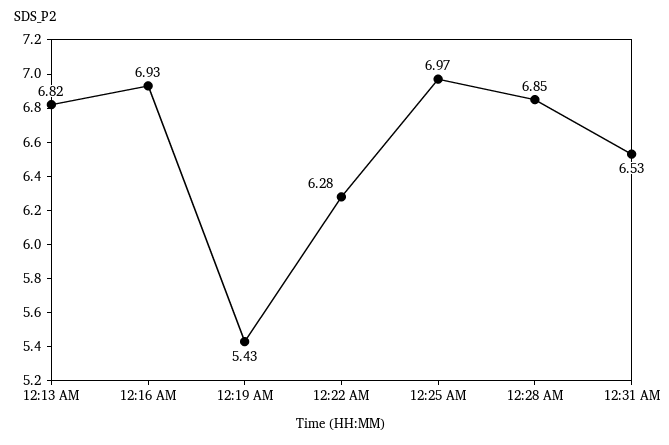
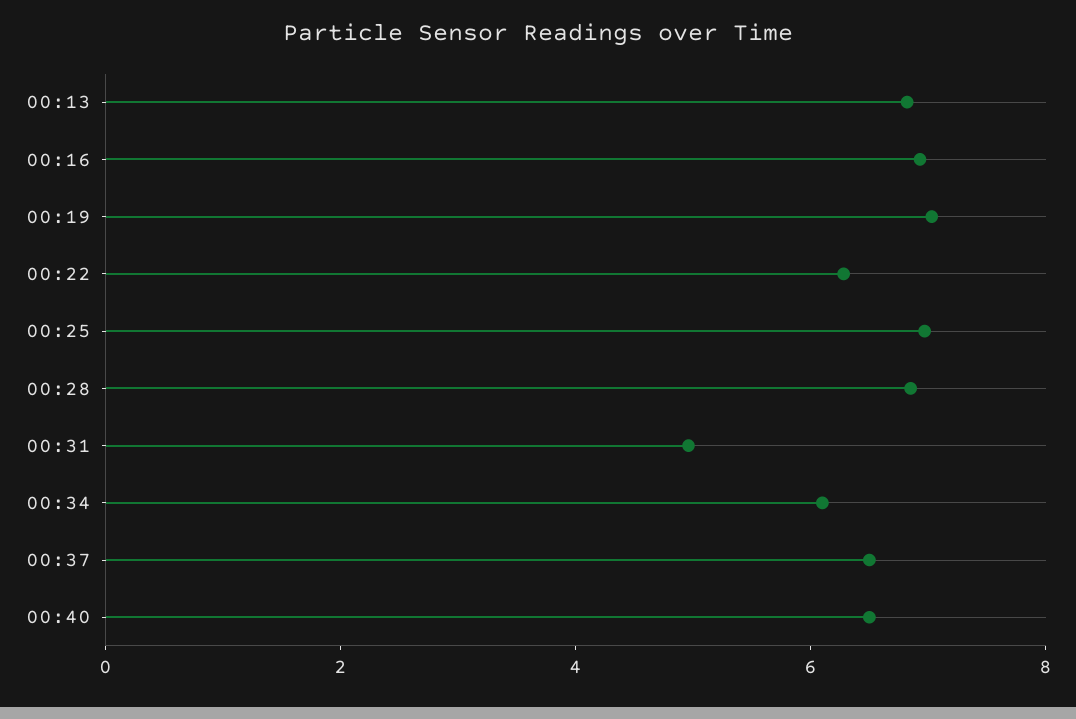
12:19 AM: 5.43 -> 7
12:31 AM: 6.53 -> 5
00:34: none -> 6
00:37: none -> 6.5
00:40: none -> 6.5

